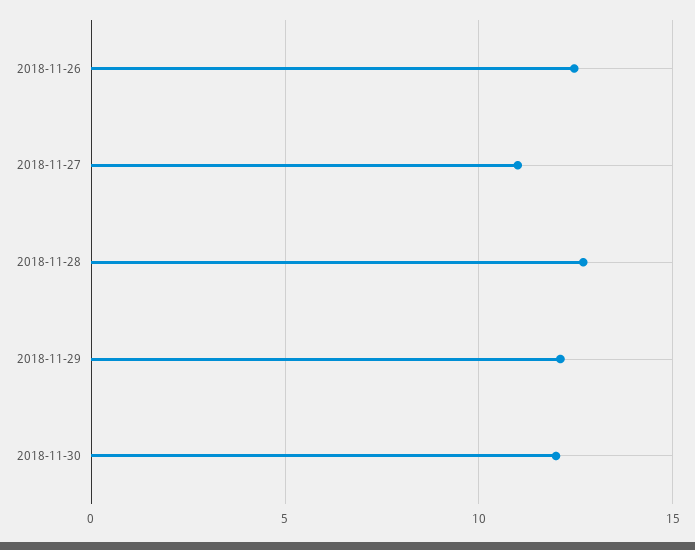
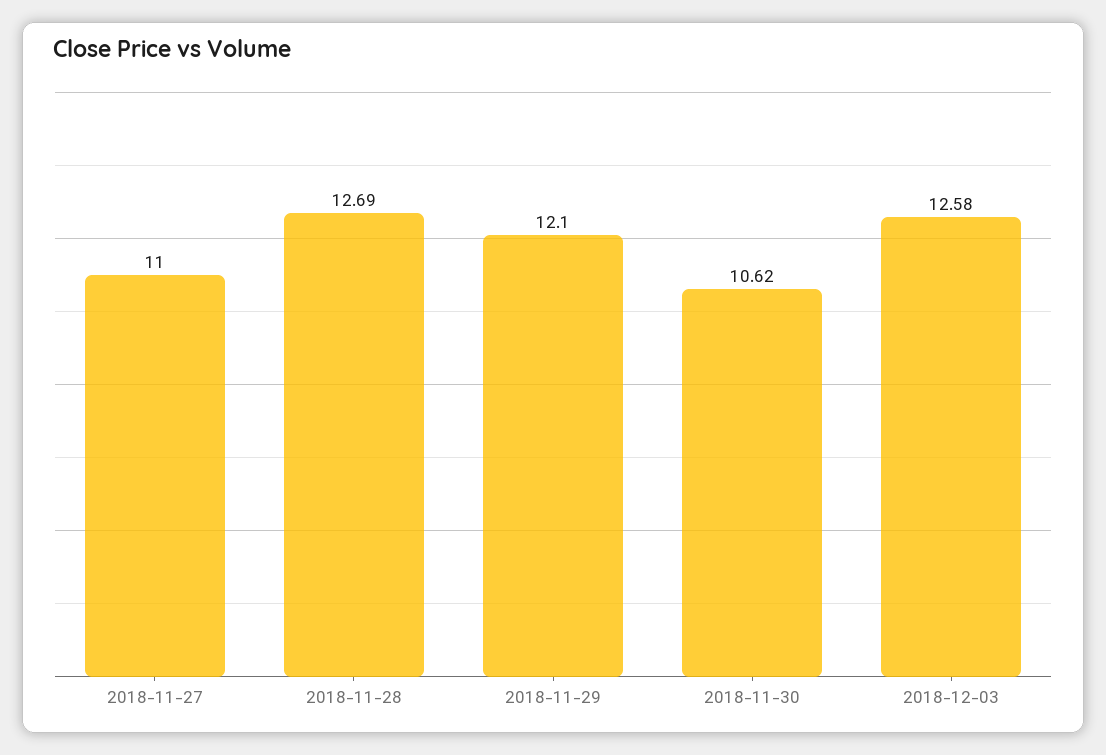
2018-11-26: 12.5 -> none
2018-11-30: 12 -> 10.62
2018-12-03: none -> 12.58

